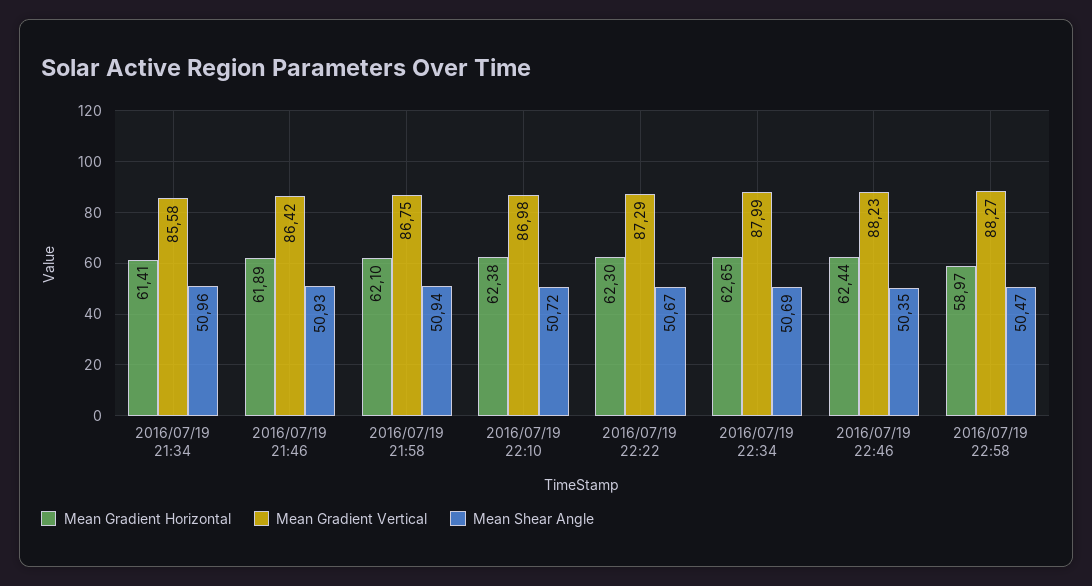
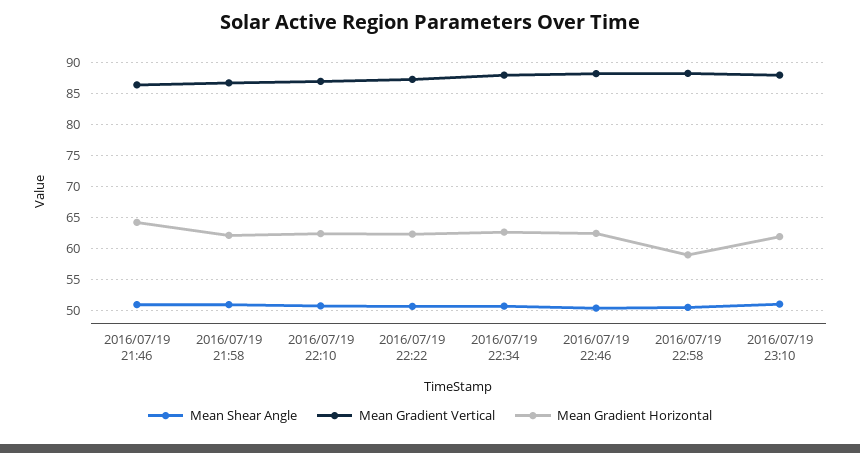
Mean Gradient Horizontal, 2016/07/19 21:34: 61.41 -> none
Mean Gradient Vertical, 2016/07/19 21:34: 85.58 -> none
Mean Shear Angle, 2016/07/19 21:34: 50.96 -> none
Mean Gradient Horizontal, 2016/07/19 21:46: 61.89 -> 64
Mean Shear Angle, 2016/07/19 23:10: none -> 51
Mean Gradient Vertical, 2016/07/19 23:10: none -> 88
Mean Gradient Horizontal, 2016/07/19 23:10: none -> 62

